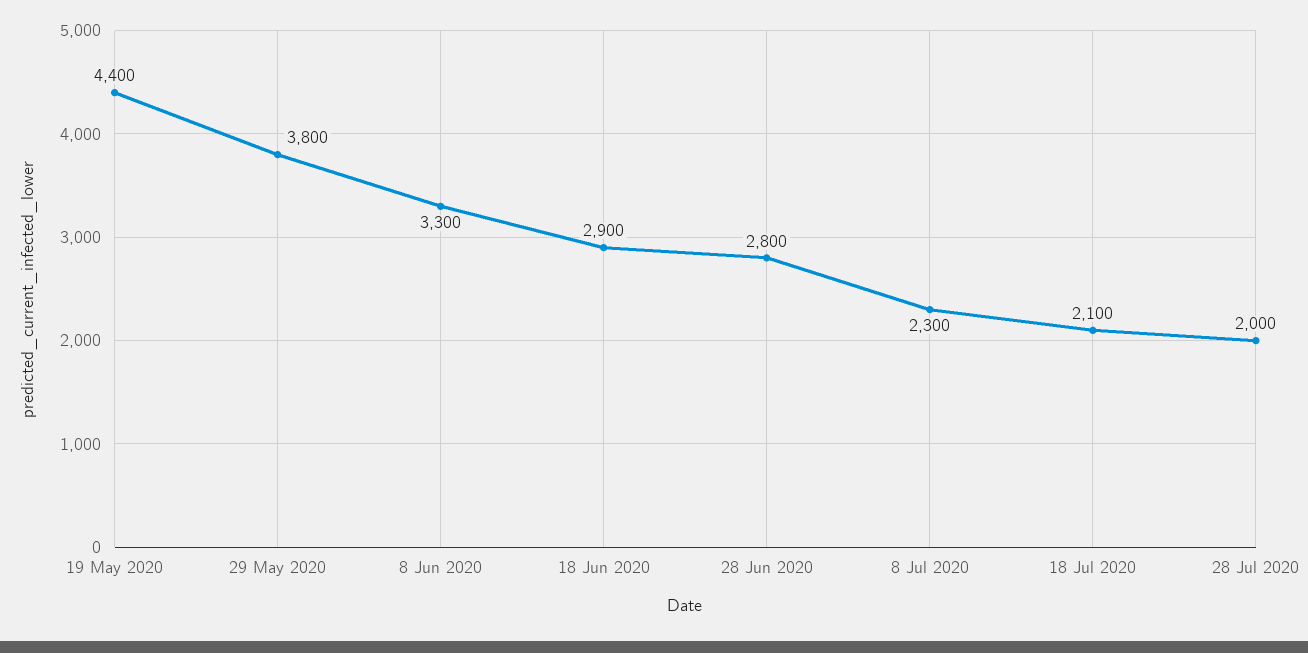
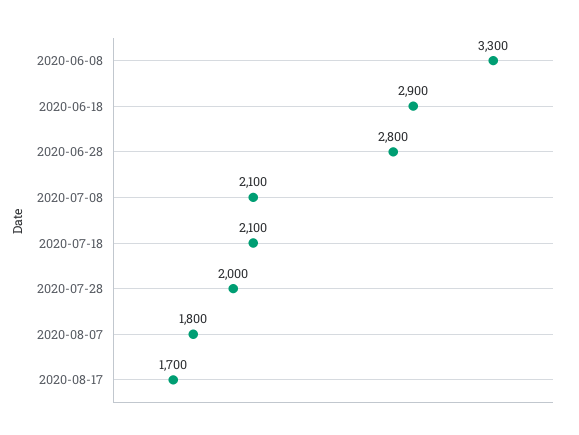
19 May 2020: 4400 -> none
29 May 2020: 3800 -> none
8 Jul 2020: 2300 -> 2100
2020-08-07: none -> 1800
2020-08-17: none -> 1700

